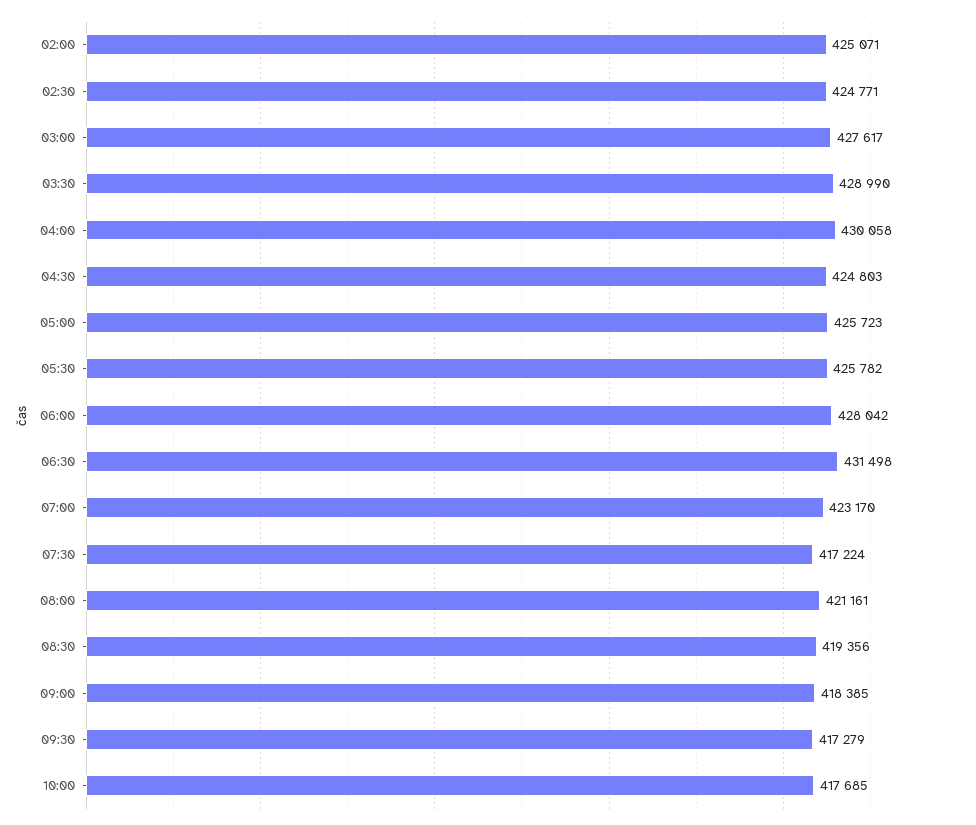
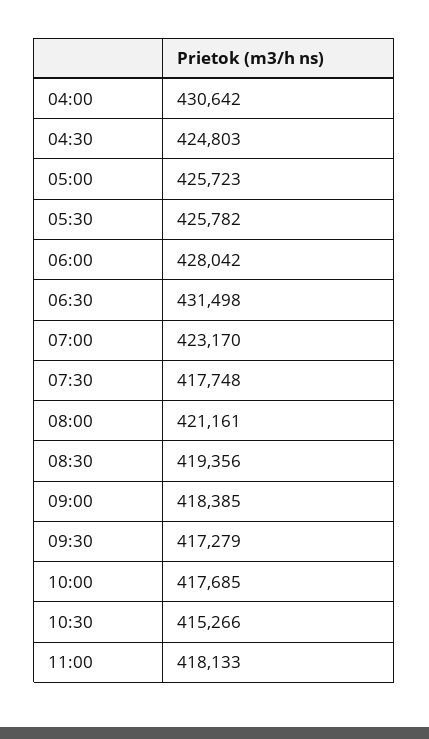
02:00: 425071 -> none
02:30: 424771 -> none
03:00: 427617 -> none
03:30: 428990 -> none
04:00: 430058 -> 430642
07:30: 417224 -> 417748
10:30: none -> 415266
11:00: none -> 418133

